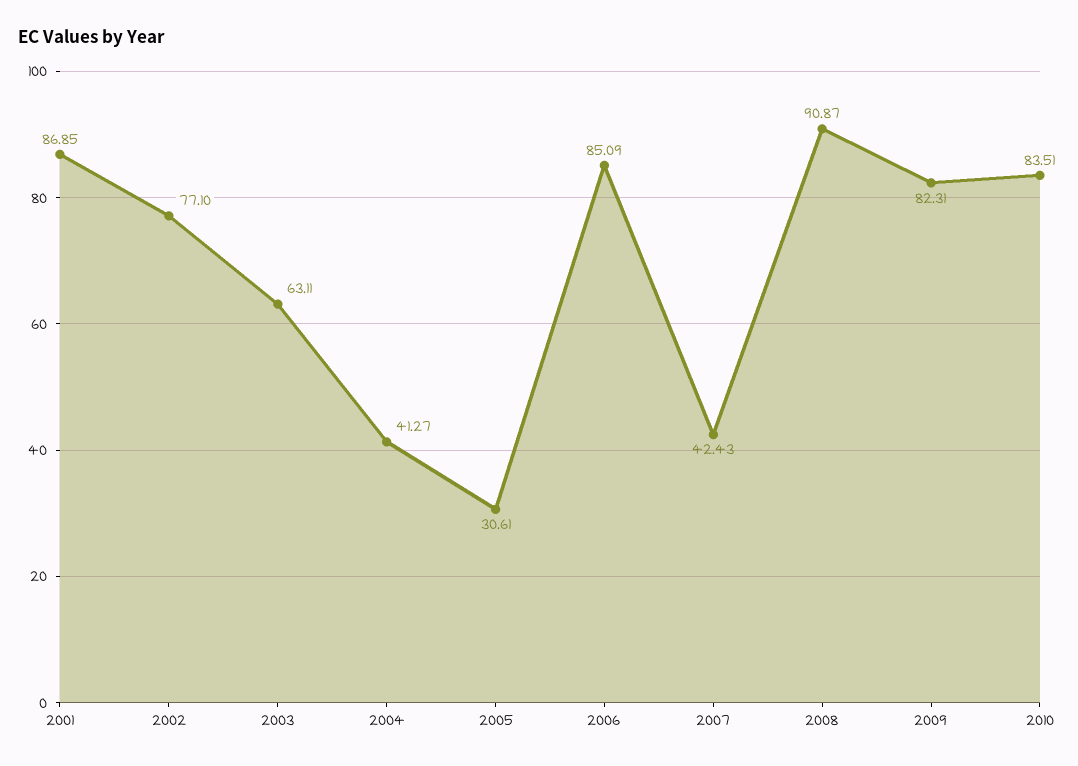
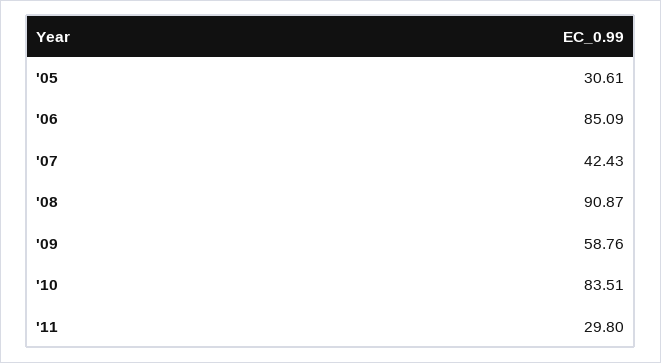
2001: 86.85 -> none
2002: 77.1 -> none
2003: 63.11 -> none
2004: 41.27 -> none
2009: 82.31 -> 58.76
'11: none -> 29.8

